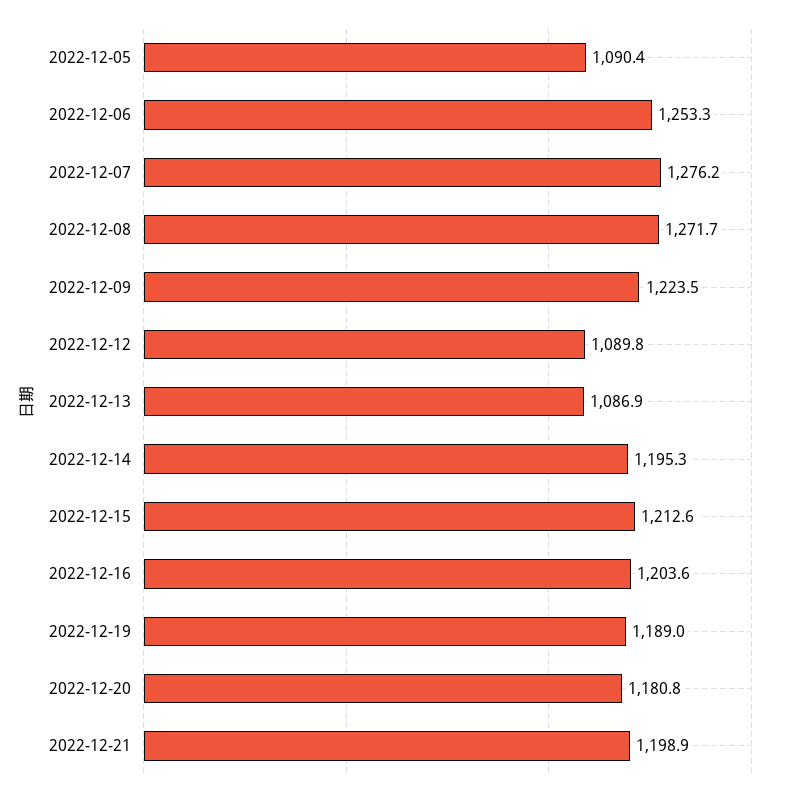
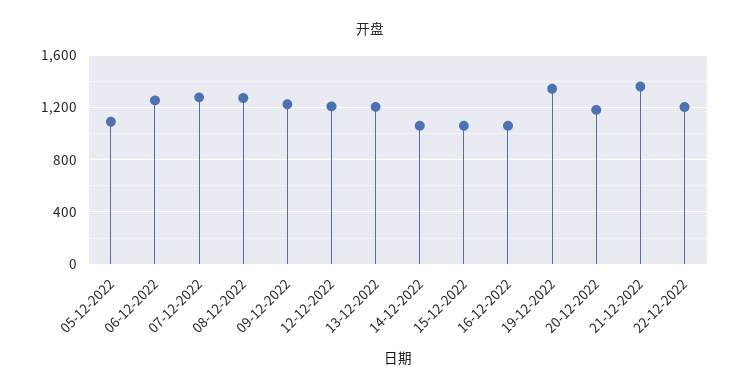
2022-12-12: 1089.8 -> 1200
2022-12-13: 1086.9 -> 1200
2022-12-14: 1195.3 -> 1050
2022-12-15: 1212.6 -> 1050
2022-12-16: 1203.6 -> 1050
2022-12-19: 1189 -> 1350
2022-12-21: 1198.9 -> 1350
22-12-2022: none -> 1200

